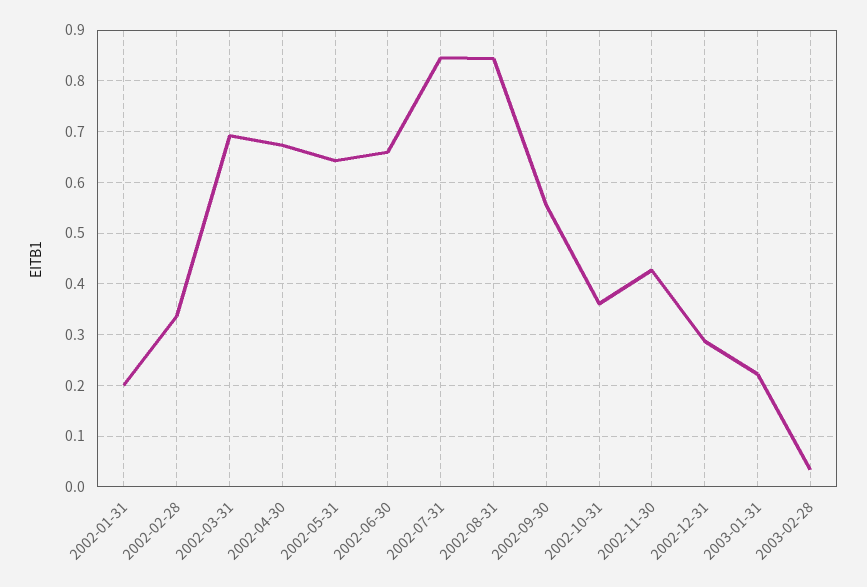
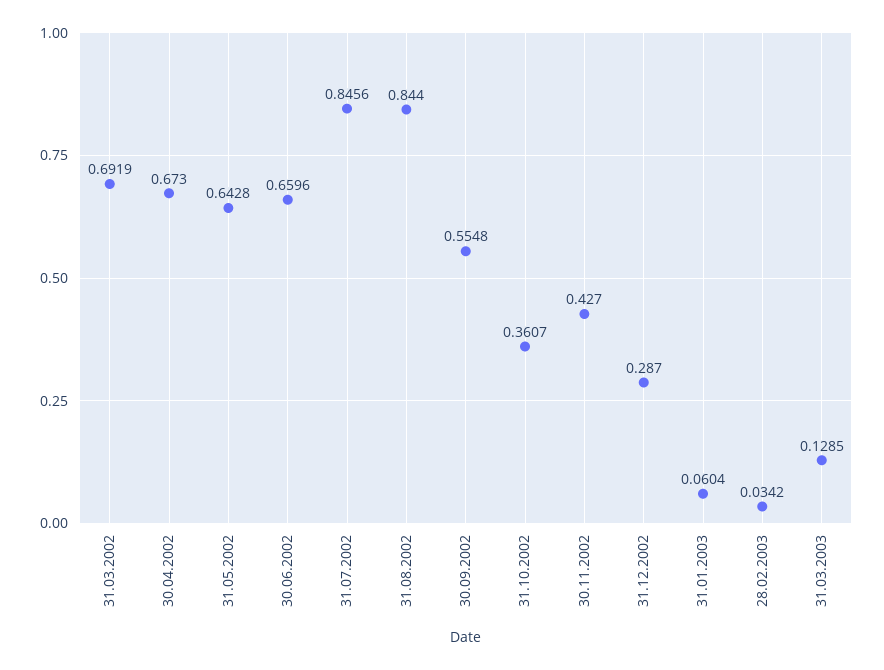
2002-01-31: 0.2 -> none
2002-02-28: 0.34 -> none
2003-01-31: 0.22 -> 0.0604
31.03.2003: none -> 0.1285

